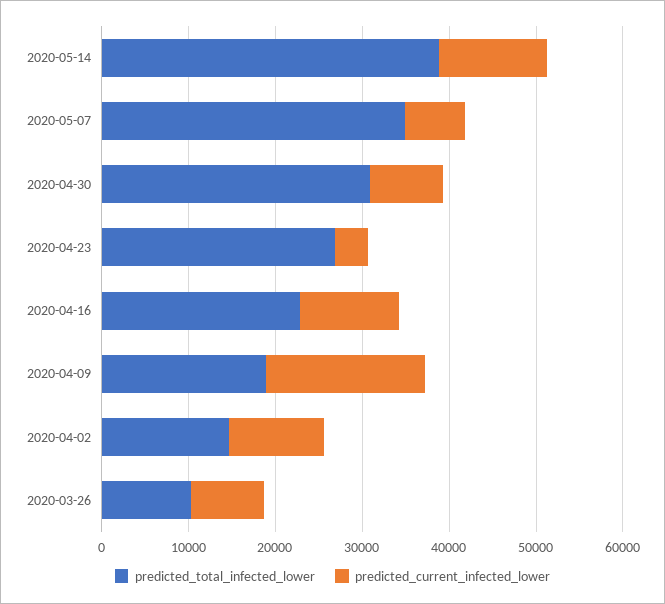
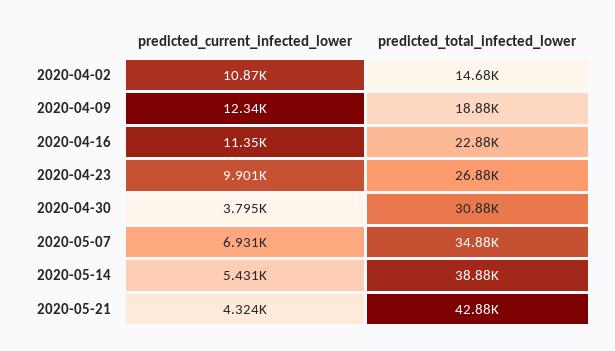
predicted_current_infected_lower, 2020-05-14: 12000 -> 5431
predicted_current_infected_lower, 2020-04-30: 8000 -> 3795
predicted_current_infected_lower, 2020-04-23: 4000 -> 9901
predicted_current_infected_lower, 2020-04-09: 18000 -> 12340
predicted_total_infected_lower, 2020-03-26: 10000 -> none
predicted_current_infected_lower, 2020-03-26: 8000 -> none
predicted_current_infected_lower, 2020-05-21: none -> 4324
predicted_total_infected_lower, 2020-05-21: none -> 42880

